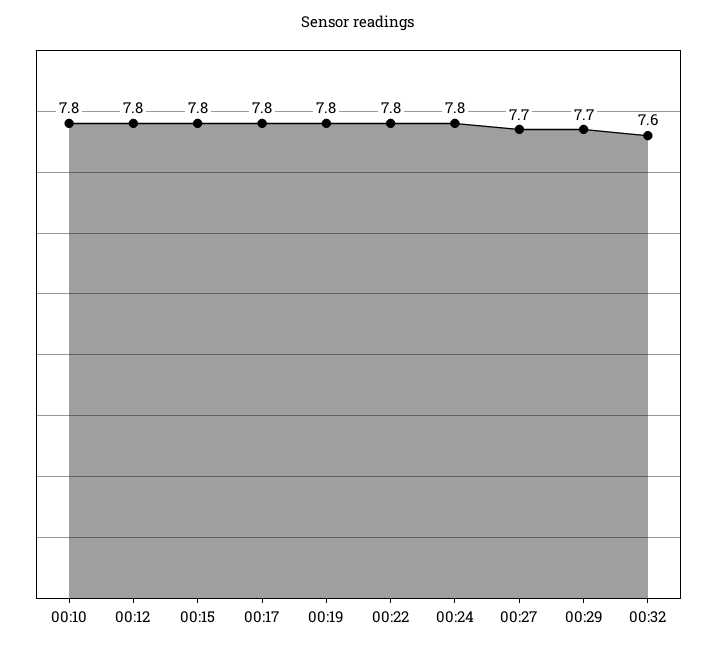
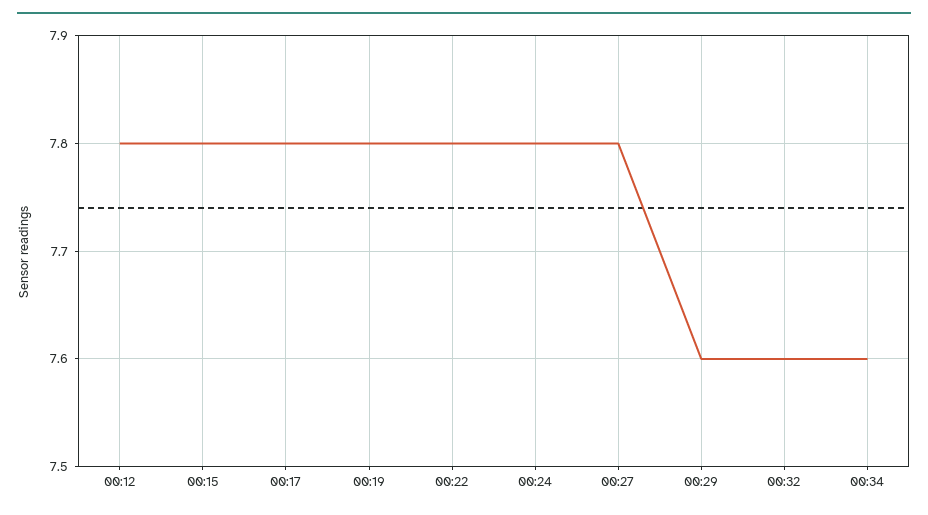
00:10: 7.8 -> none
00:27: 7.7 -> 7.8
00:29: 7.7 -> 7.6
00:34: none -> 7.6

